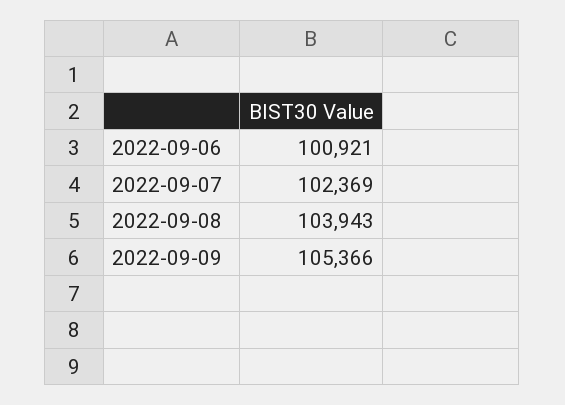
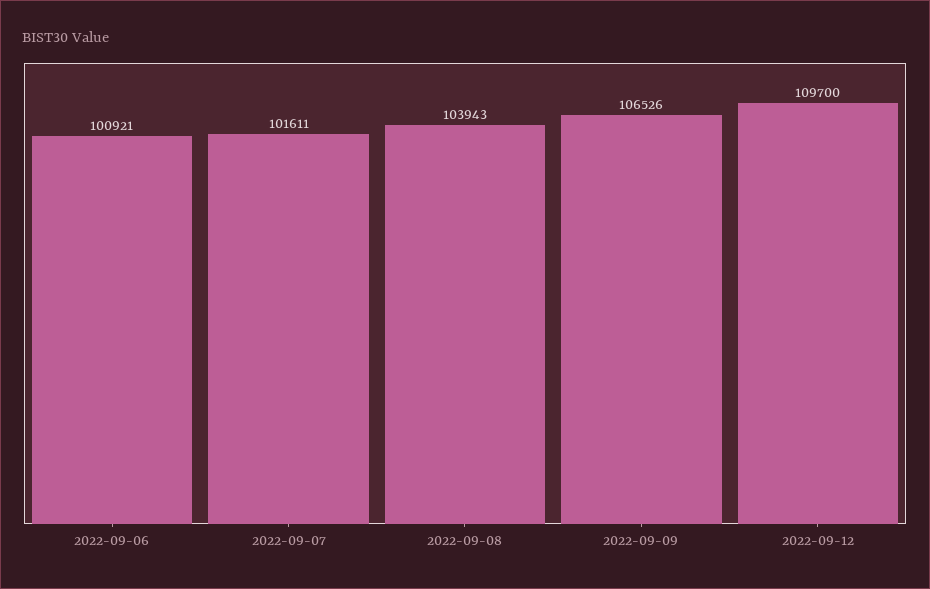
2022-09-07: 102369 -> 101611
2022-09-09: 105366 -> 106526
2022-09-12: none -> 109700

